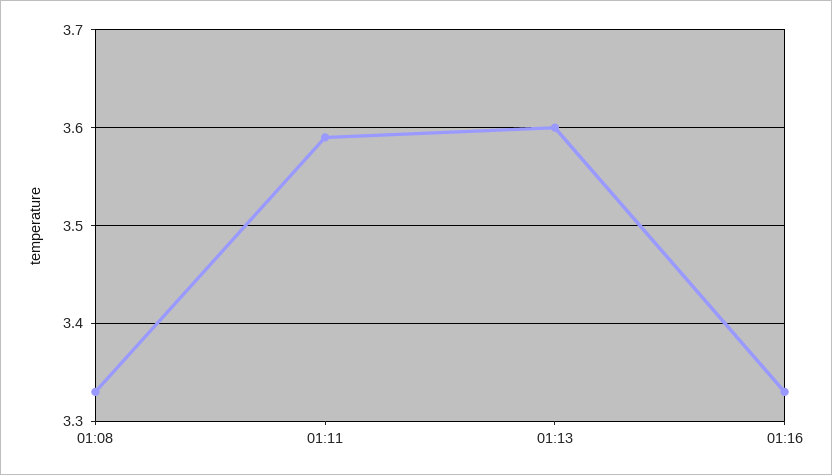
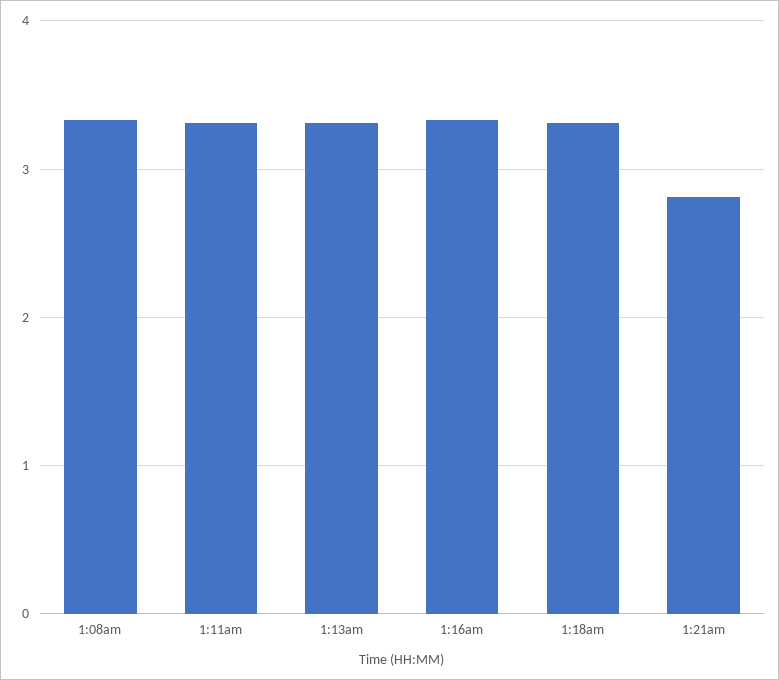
01:11: 3.59 -> 3.3
01:13: 3.6 -> 3.3
1:18am: none -> 3.3
1:21am: none -> 2.8

